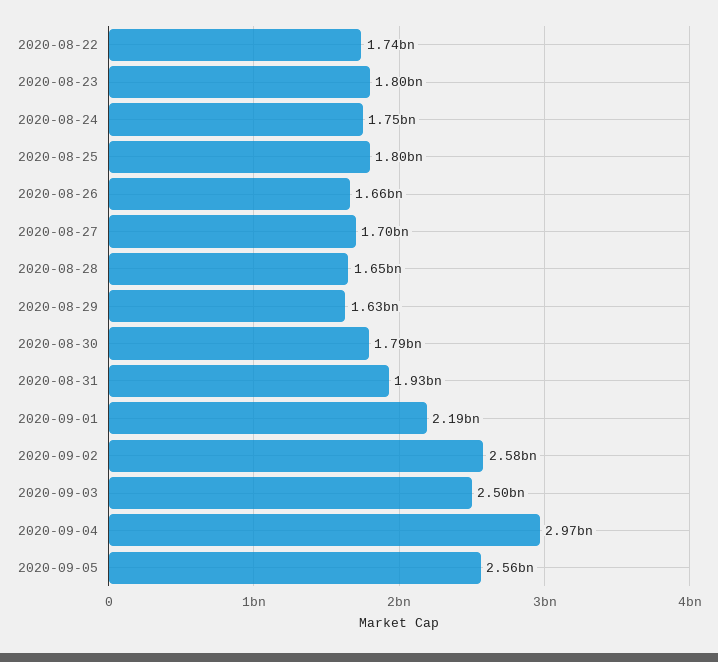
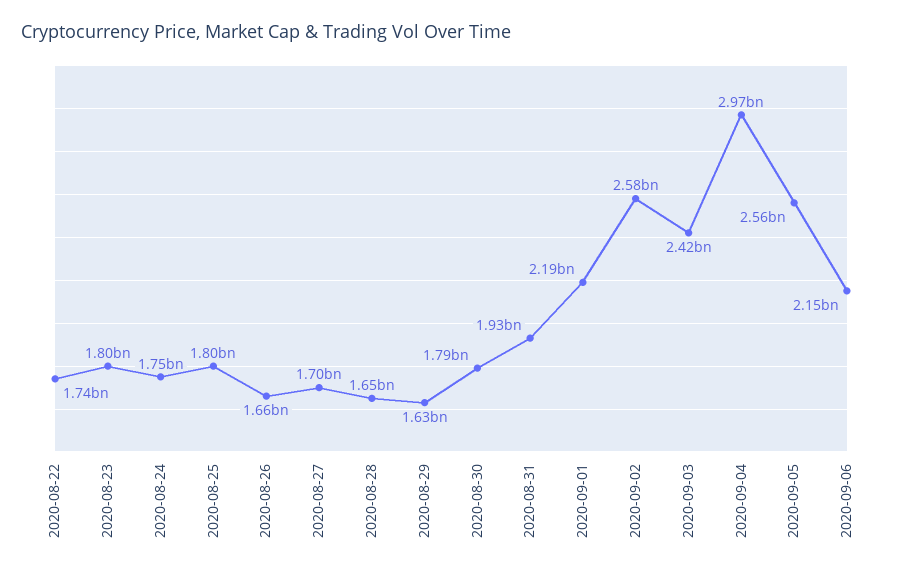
2020-09-03: 2500000000 -> 2420000000
2020-09-06: none -> 2150000000

